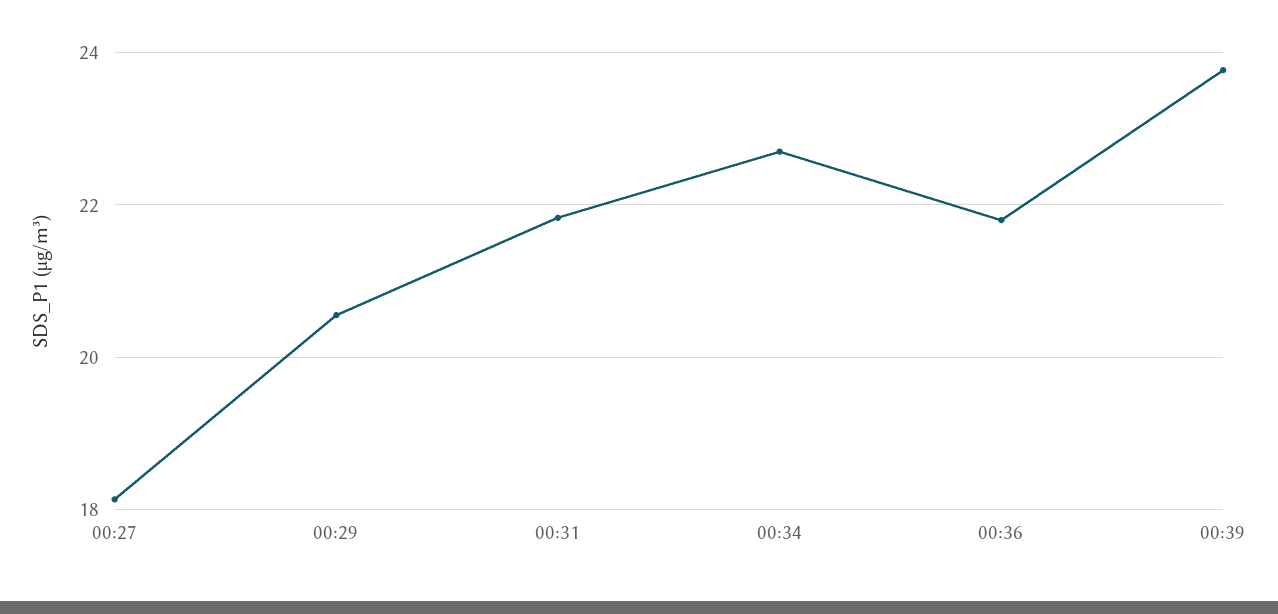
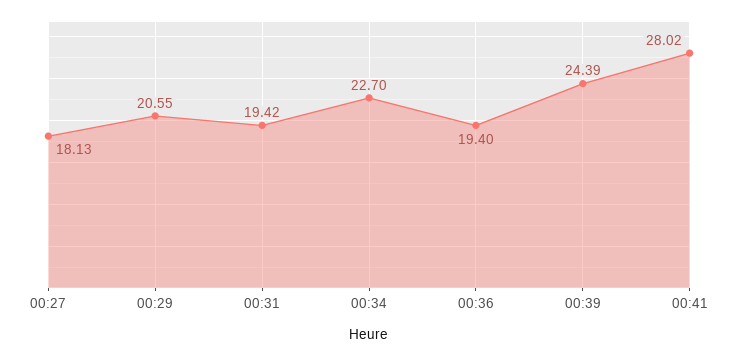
00:31: 21.8 -> 19.42
00:36: 21.8 -> 19.4
00:39: 23.8 -> 24.39
00:41: none -> 28.02

